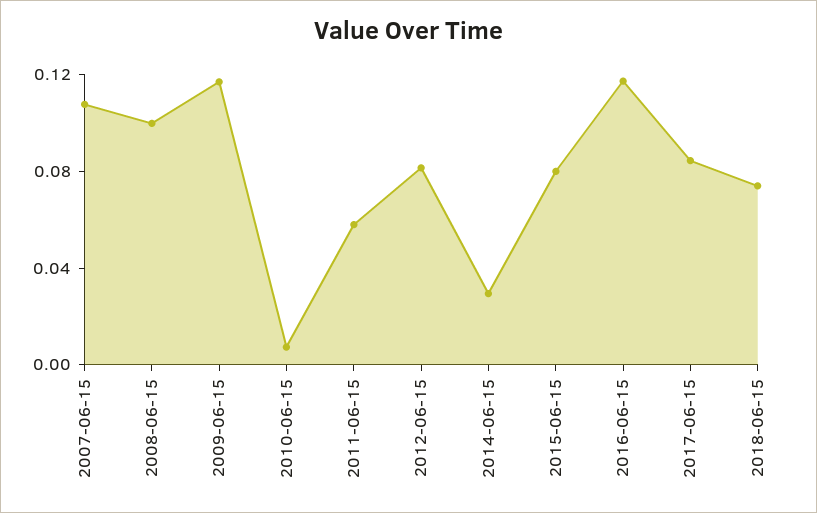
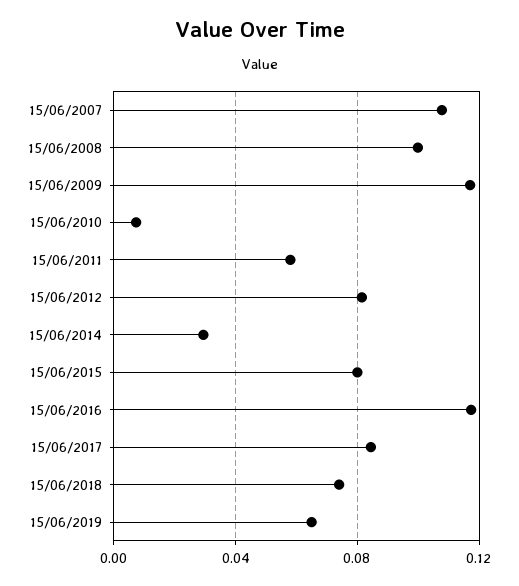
15/06/2019: none -> 0.065

